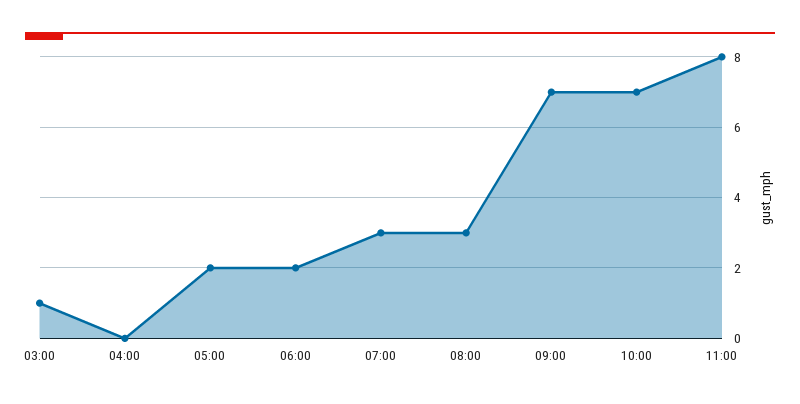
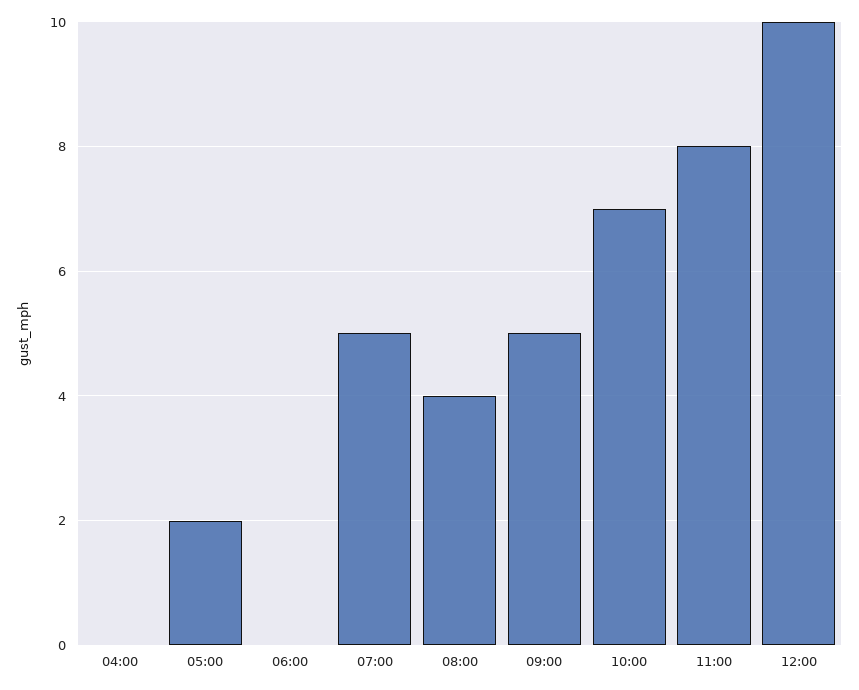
03:00: 1 -> none
06:00: 2 -> 0
07:00: 3 -> 5
08:00: 3 -> 4
09:00: 7 -> 5
12:00: none -> 10

